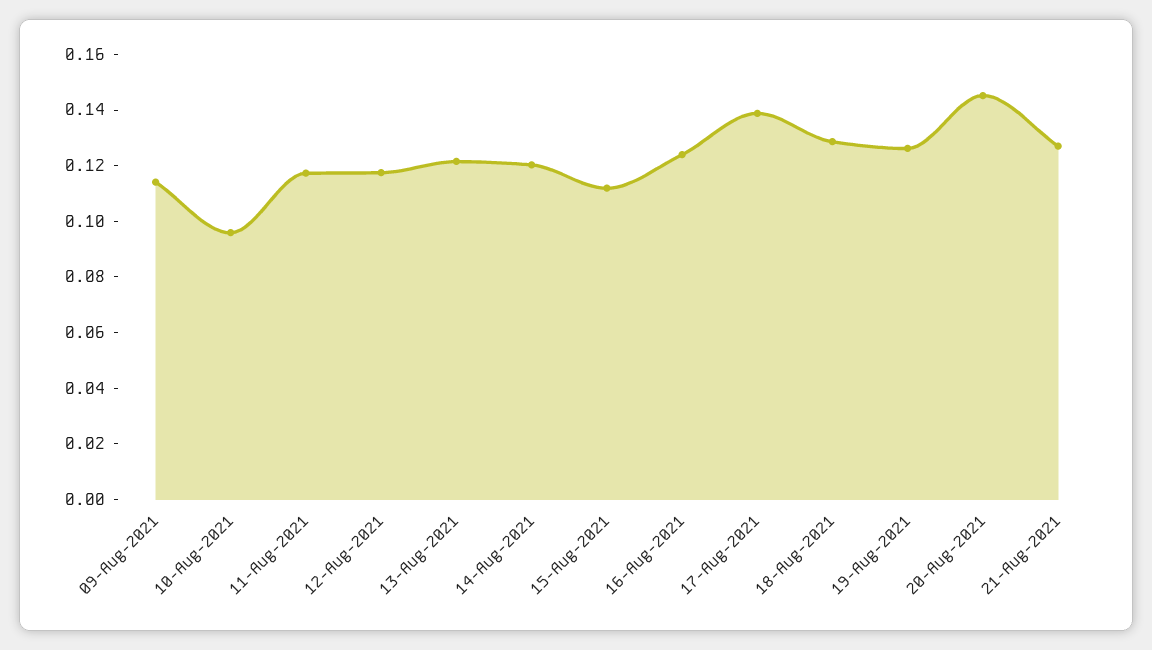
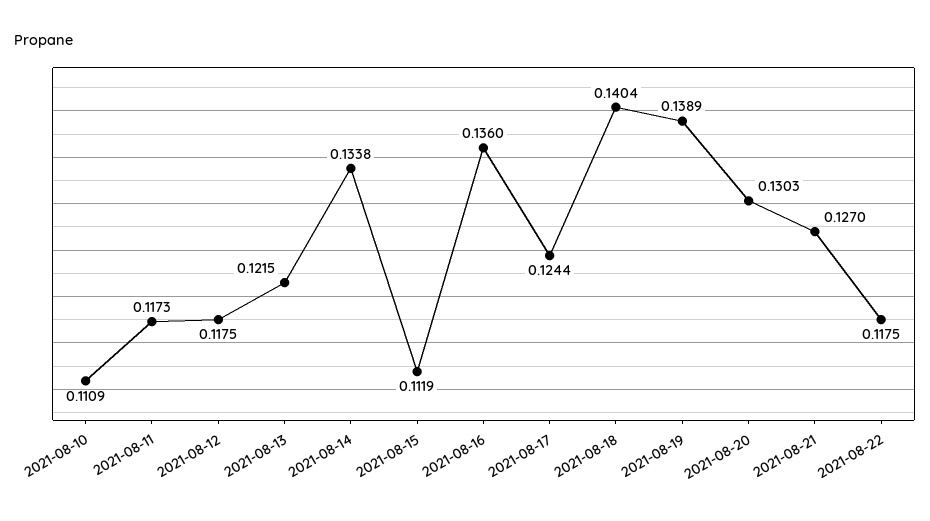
09-Aug-2021: 0.115 -> none
10-Aug-2021: 0.095 -> 0.1109
14-Aug-2021: 0.12 -> 0.1338
16-Aug-2021: 0.125 -> 0.136
17-Aug-2021: 0.14 -> 0.1244
18-Aug-2021: 0.13 -> 0.1404
19-Aug-2021: 0.125 -> 0.1389
20-Aug-2021: 0.145 -> 0.1303
2021-08-22: none -> 0.1175

